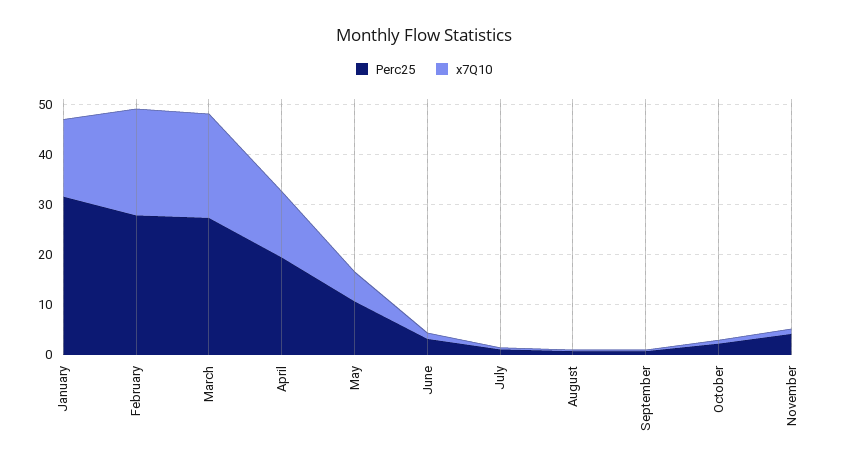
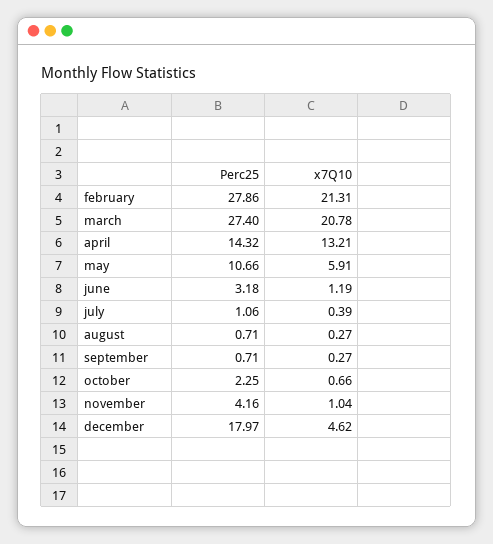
Perc25, January: 32 -> none
x7Q10, January: 16 -> none
Perc25, April: 20 -> 14.32
Perc25, december: none -> 17.97
x7Q10, december: none -> 4.62

